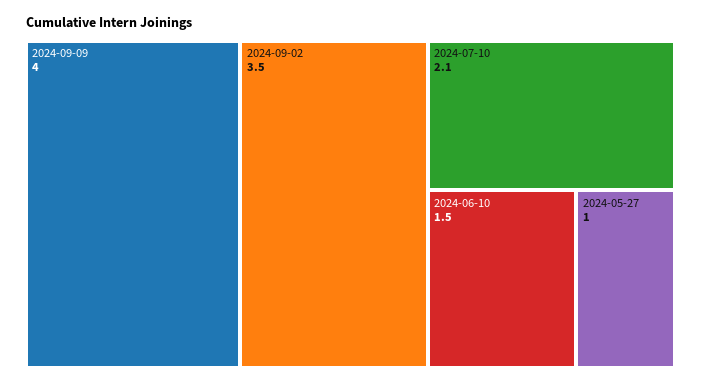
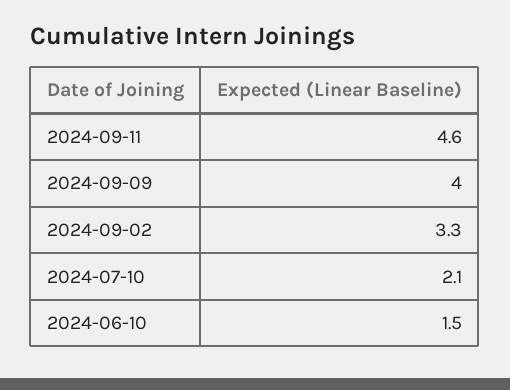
2024-09-02: 3.5 -> 3.3
2024-05-27: 1 -> none
2024-09-11: none -> 4.6

